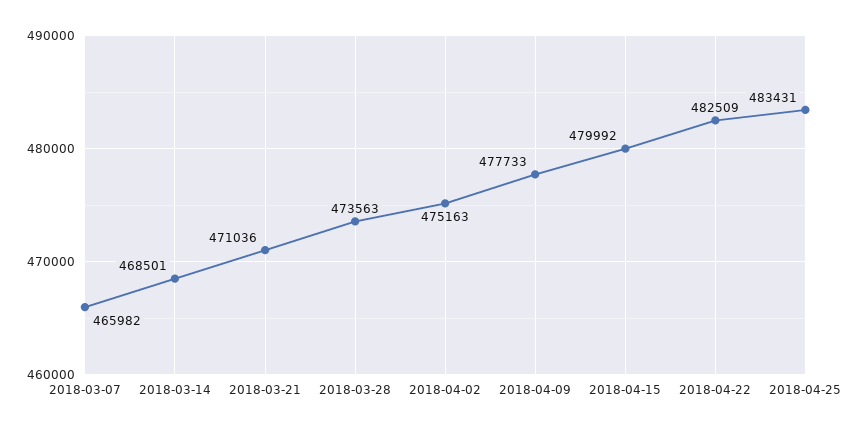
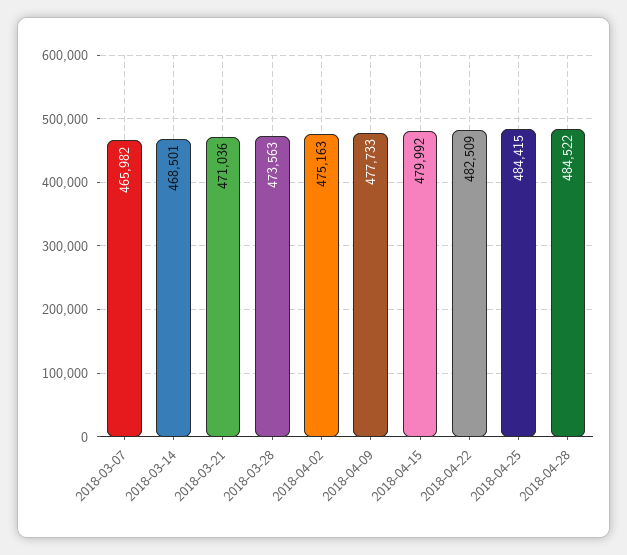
2018-04-25: 483431 -> 484415
2018-04-28: none -> 484522

